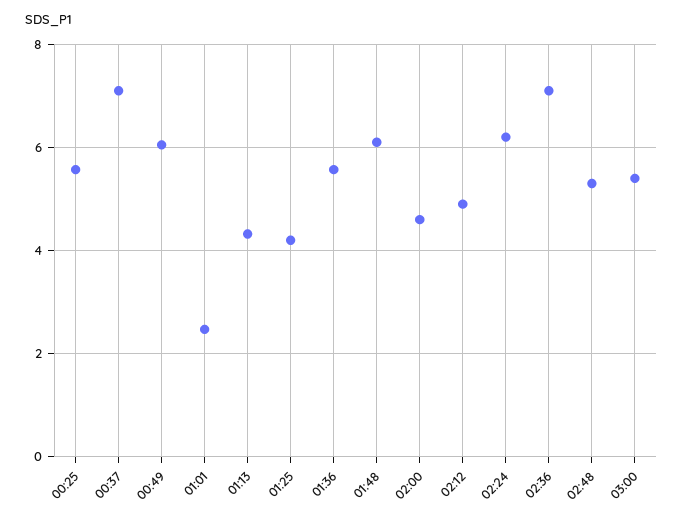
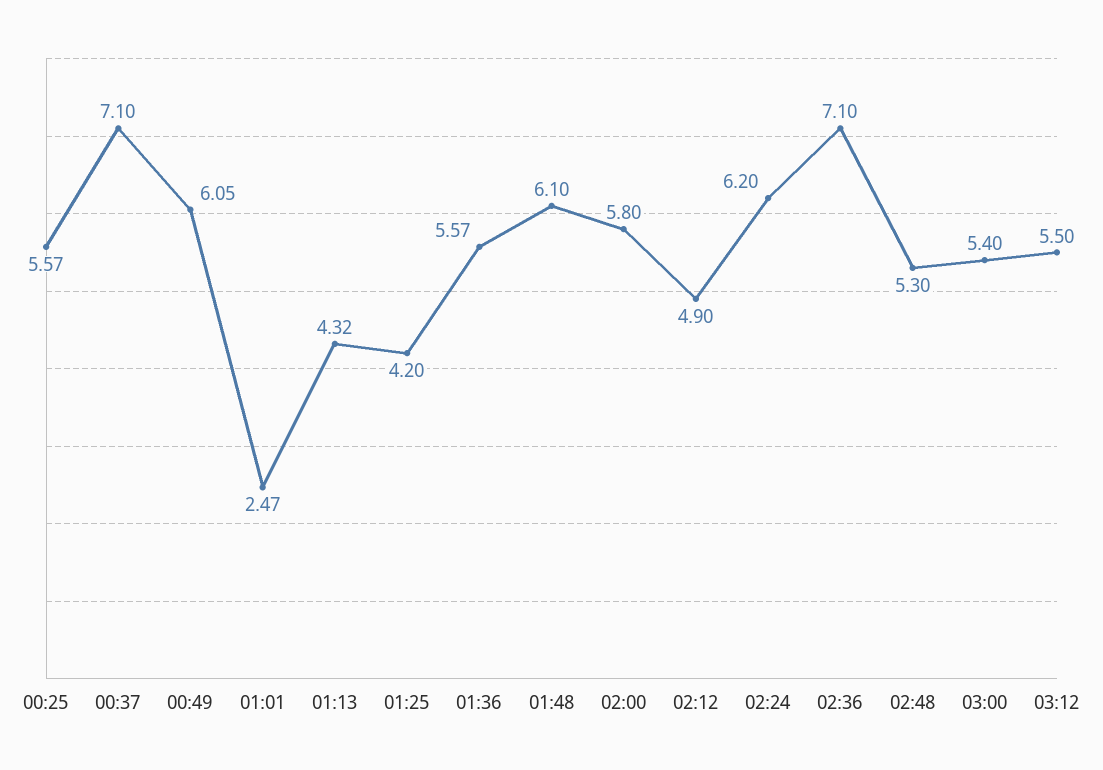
02:00: 4.6 -> 5.8
03:12: none -> 5.5

